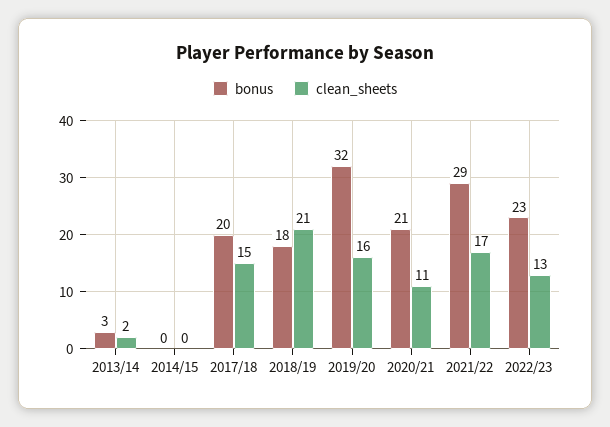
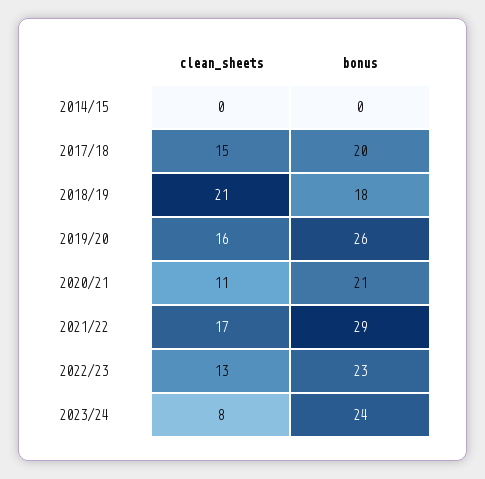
bonus, 2013/14: 3 -> none
clean_sheets, 2013/14: 2 -> none
bonus, 2019/20: 32 -> 26
clean_sheets, 2023/24: none -> 8
bonus, 2023/24: none -> 24

